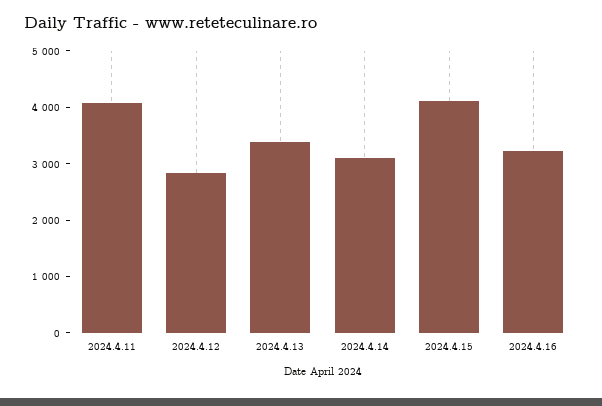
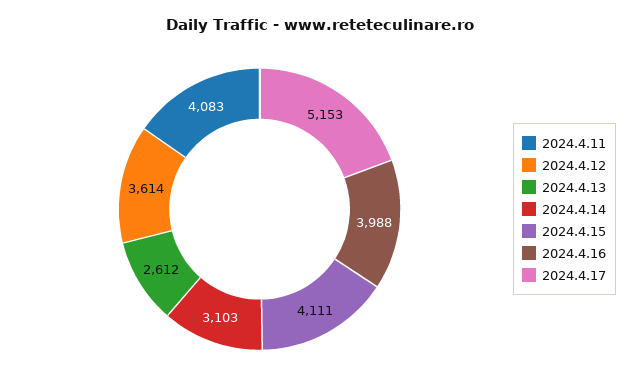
2024.4.12: 2800 -> 3614
2024.4.13: 3400 -> 2612
2024.4.16: 3200 -> 3988
2024.4.17: none -> 5153

